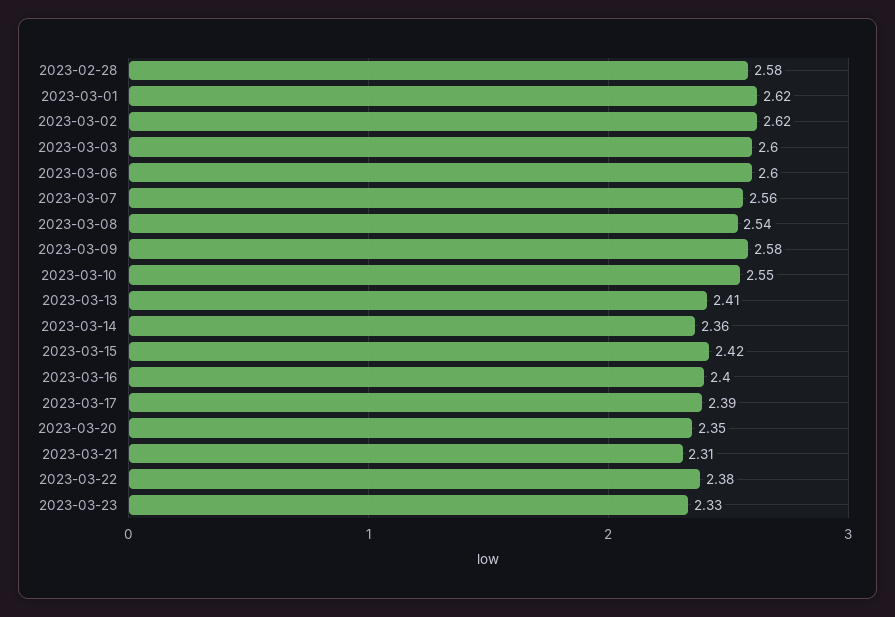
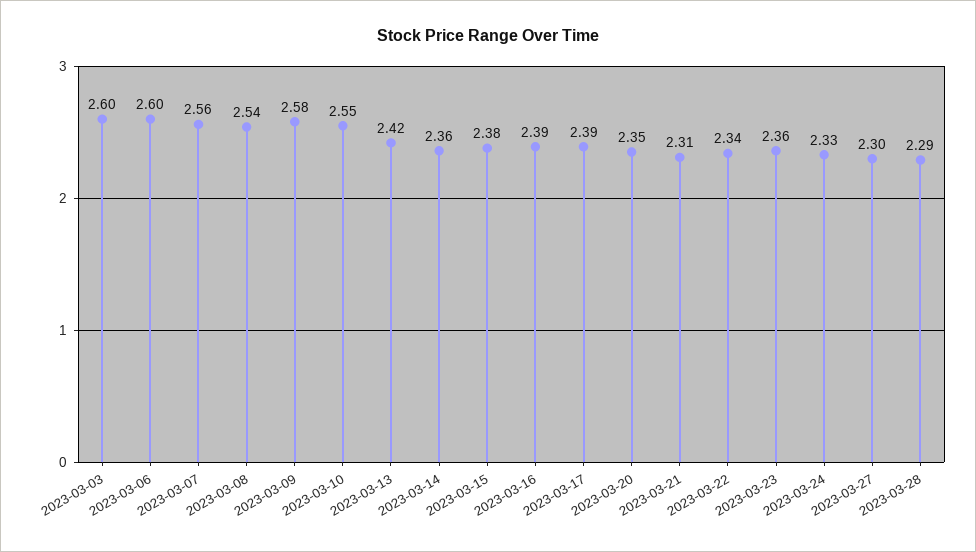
2023-02-28: 2.58 -> none
2023-03-01: 2.62 -> none
2023-03-02: 2.62 -> none
2023-03-13: 2.41 -> 2.42
2023-03-15: 2.42 -> 2.38
2023-03-16: 2.4 -> 2.39
2023-03-22: 2.38 -> 2.34
2023-03-23: 2.33 -> 2.36
2023-03-24: none -> 2.33
2023-03-27: none -> 2.3
2023-03-28: none -> 2.29

